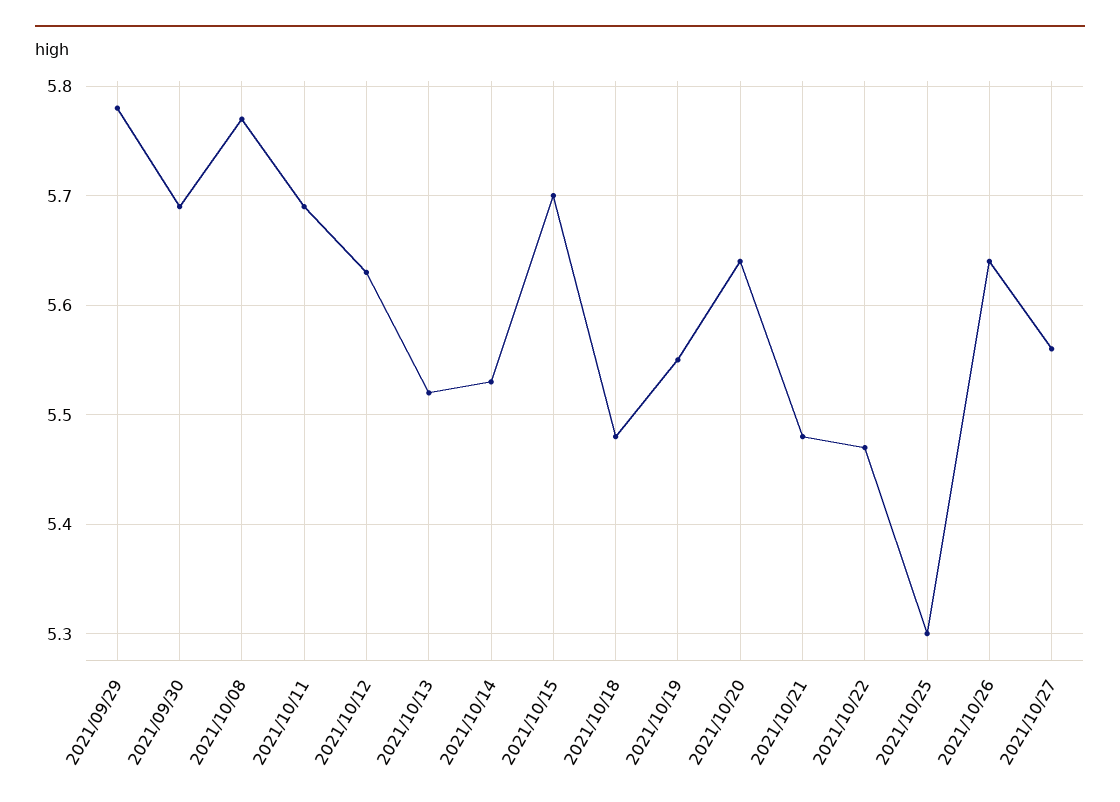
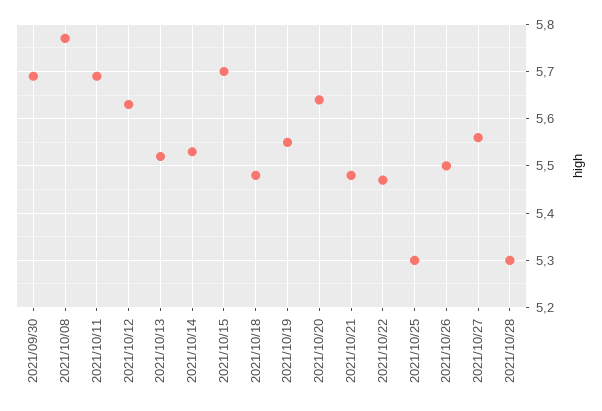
2021/09/29: 5.78 -> none
2021/10/26: 5.64 -> 5.5
2021/10/28: none -> 5.3

